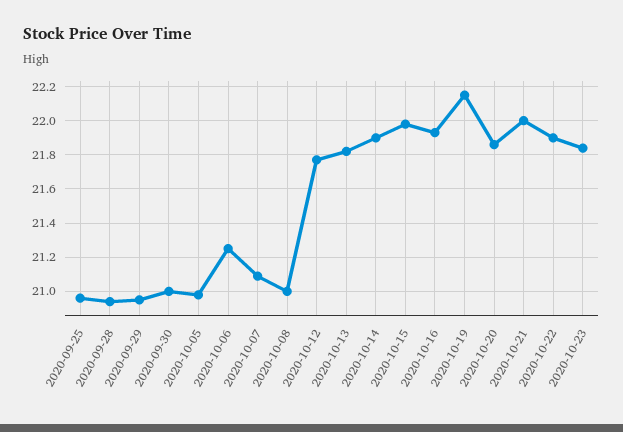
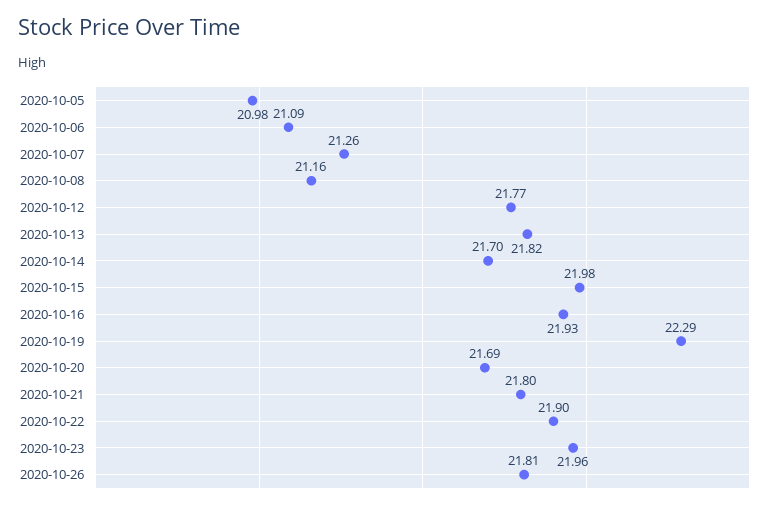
2020-09-25: 20.95 -> none
2020-09-28: 20.95 -> none
2020-09-29: 20.95 -> none
2020-09-30: 21 -> none
2020-10-06: 21.25 -> 21.09
2020-10-07: 21.1 -> 21.26
2020-10-08: 21 -> 21.16
2020-10-14: 21.9 -> 21.7
2020-10-19: 22.15 -> 22.29
2020-10-20: 21.85 -> 21.69
2020-10-21: 22 -> 21.8
2020-10-23: 21.85 -> 21.96
2020-10-26: none -> 21.81

